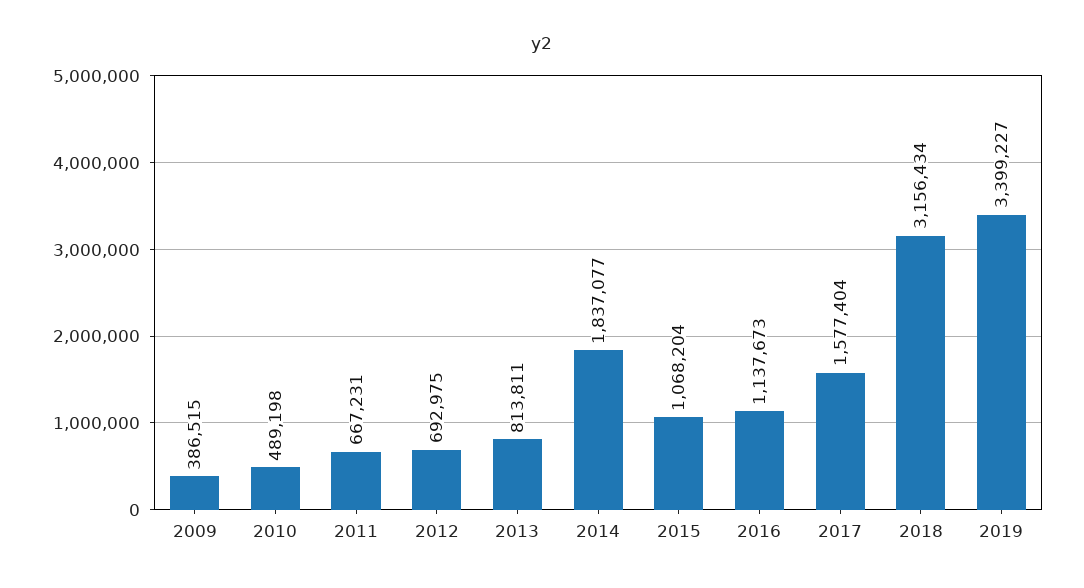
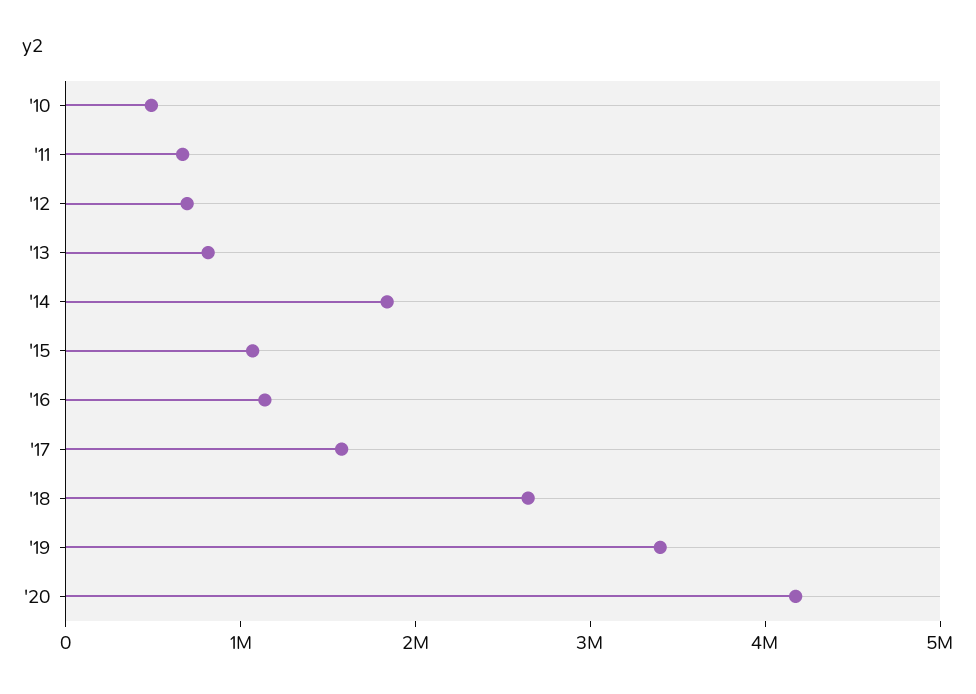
2009: 386515 -> none
2018: 3156434 -> 2600000
'20: none -> 4200000

